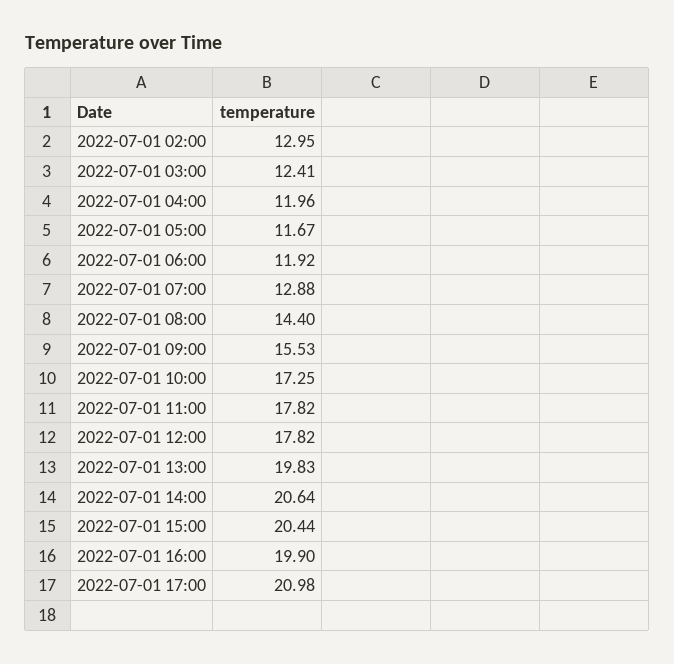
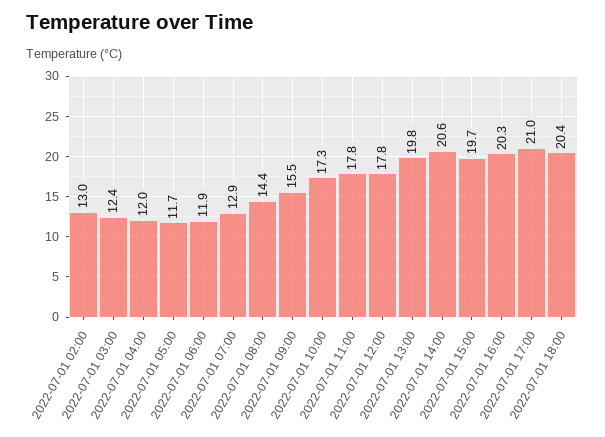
2022-07-01 15:00: 20.44 -> 19.7
2022-07-01 16:00: 19.9 -> 20.3
2022-07-01 18:00: none -> 20.4

